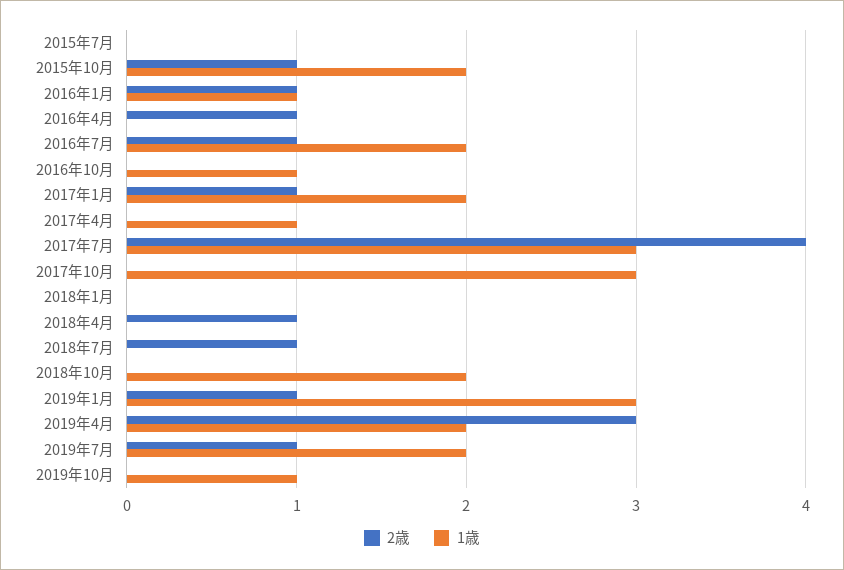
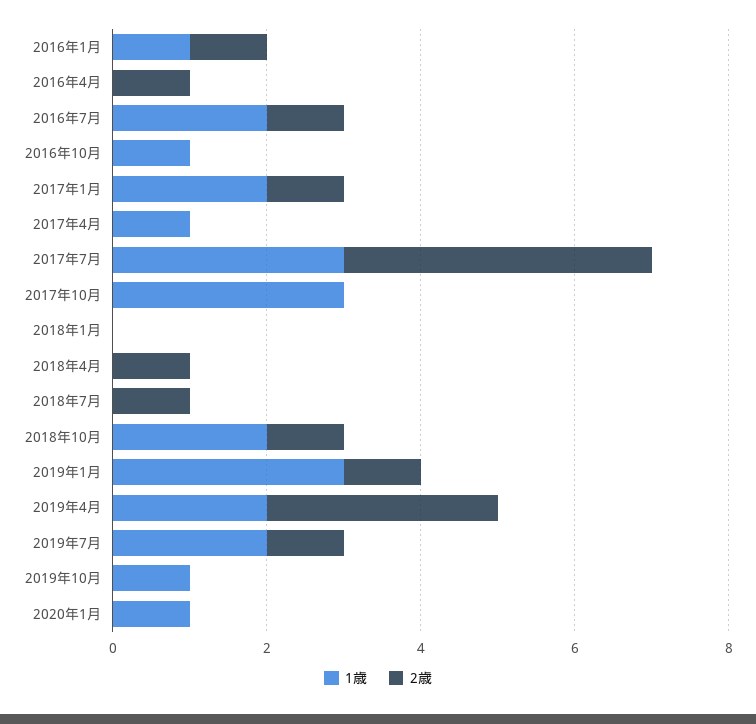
2歳, 2015年7月: 0 -> none
1歳, 2015年7月: 0 -> none
2歳, 2015年10月: 1 -> none
1歳, 2015年10月: 2 -> none
2歳, 2018年10月: 0 -> 1
1歳, 2020年1月: none -> 1
2歳, 2020年1月: none -> 0

